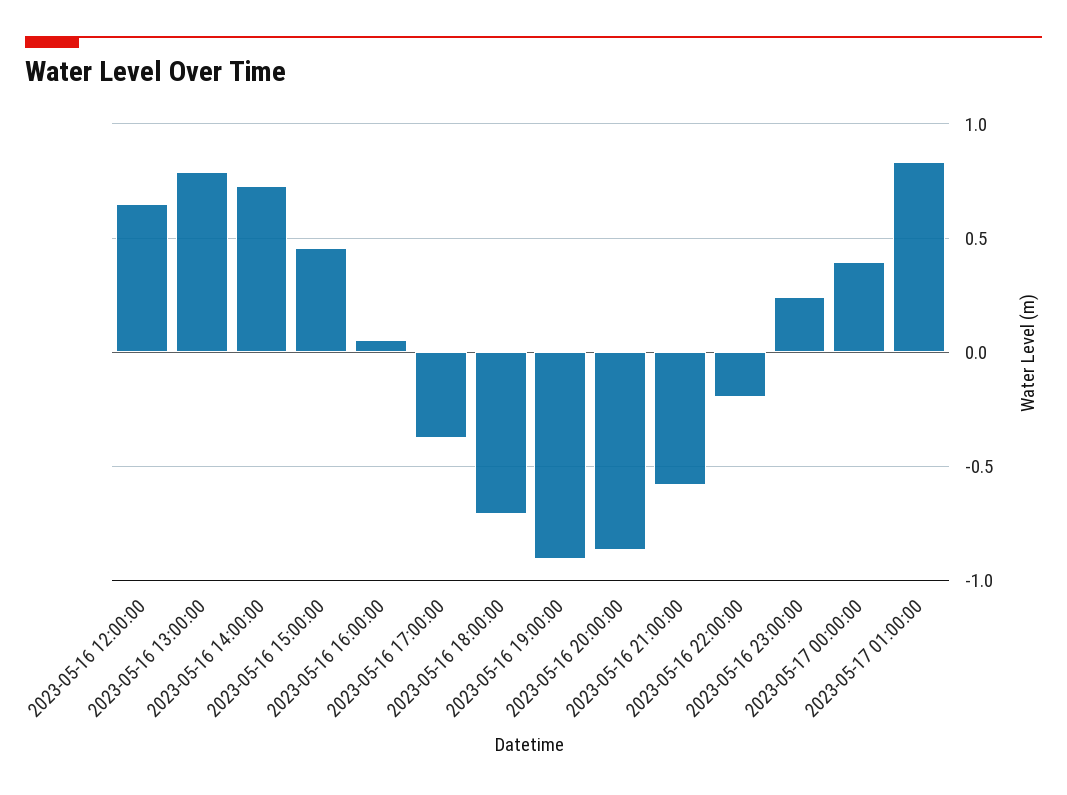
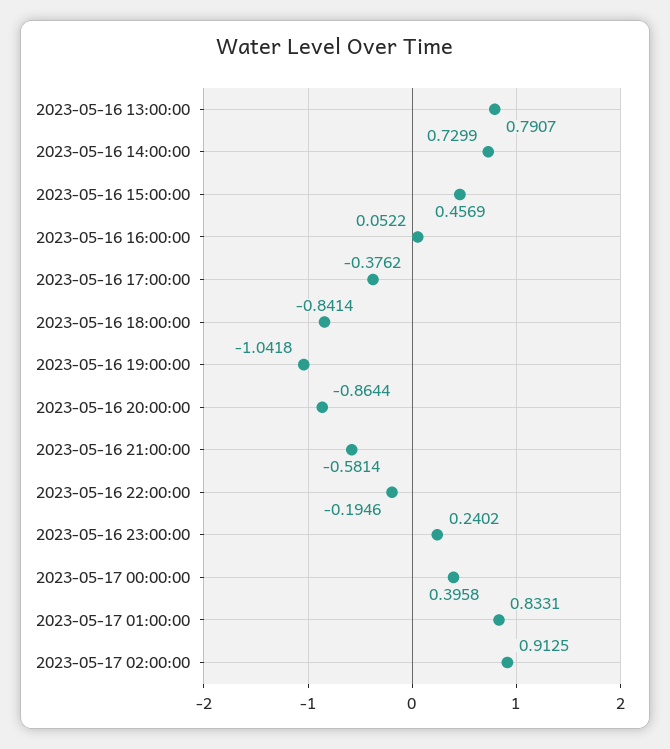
2023-05-16 12:00:00: 0.65 -> none
2023-05-16 18:00:00: -0.7 -> -0.8414
2023-05-16 19:00:00: -0.9 -> -1.0418
2023-05-17 02:00:00: none -> 0.9125

